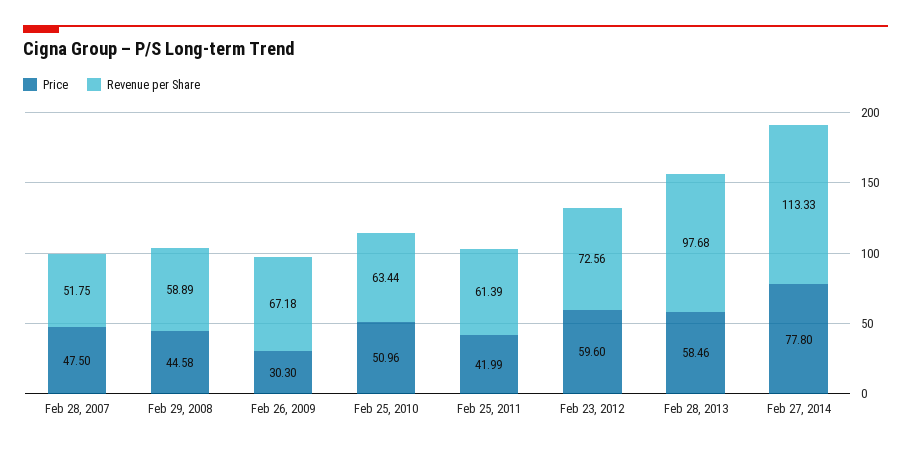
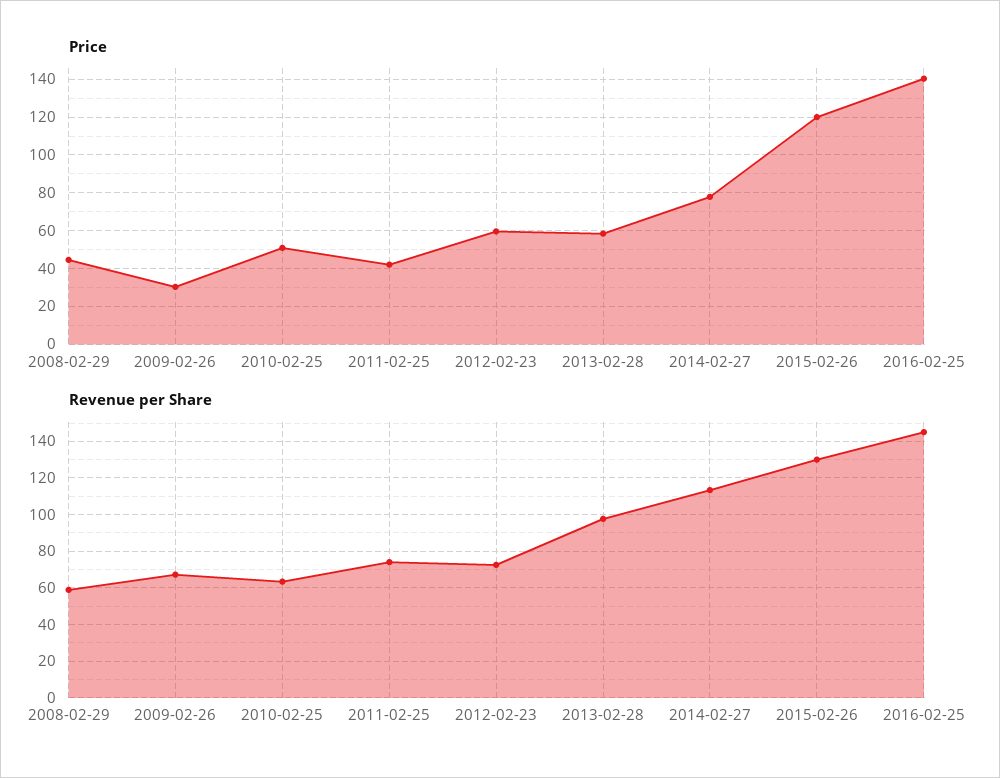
Price, Feb 28, 2007: 47.5 -> none
Revenue per Share, Feb 28, 2007: 51.75 -> none
Revenue per Share, Feb 25, 2011: 61.39 -> 75
Price, 2015-02-26: none -> 120
Price, 2016-02-25: none -> 140
Revenue per Share, 2015-02-26: none -> 130
Revenue per Share, 2016-02-25: none -> 145

